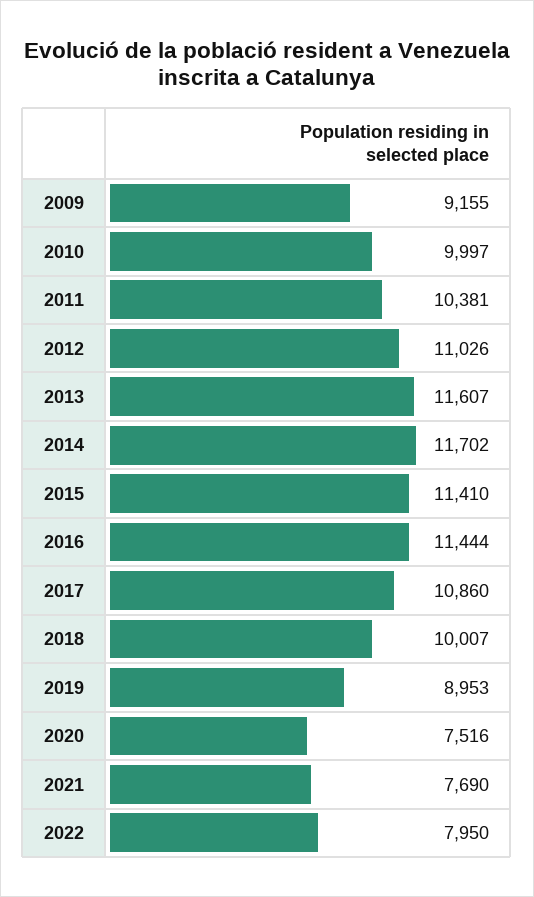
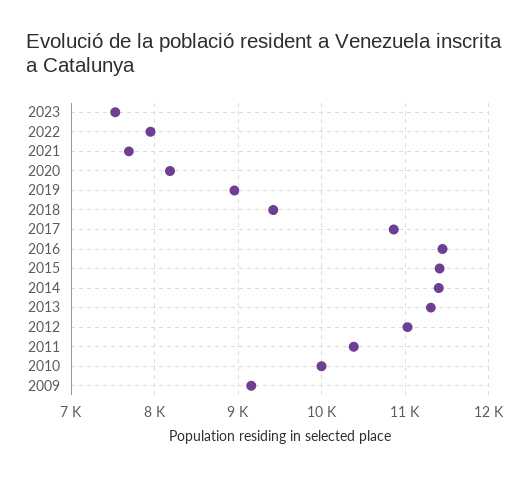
2013: 11607 -> 11300
2014: 11702 -> 11400
2018: 10007 -> 9400
2020: 7516 -> 8200
2023: none -> 7500

